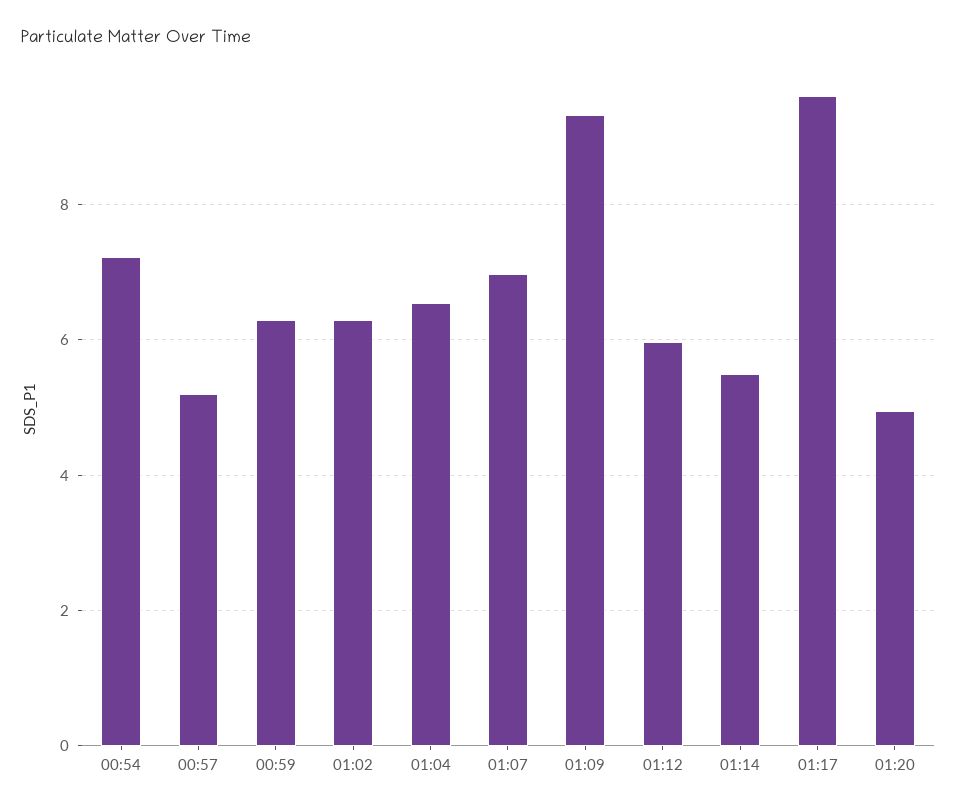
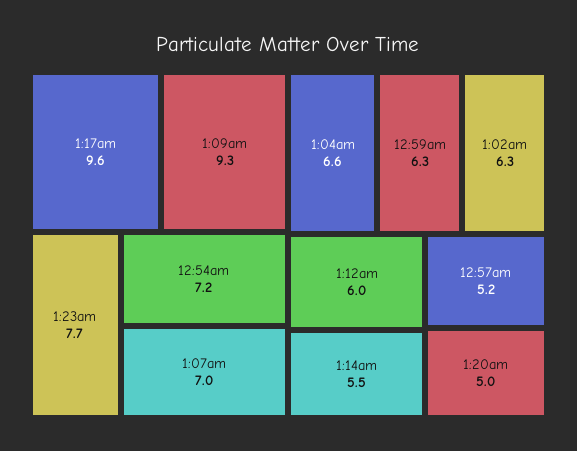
1:23am: none -> 7.7

